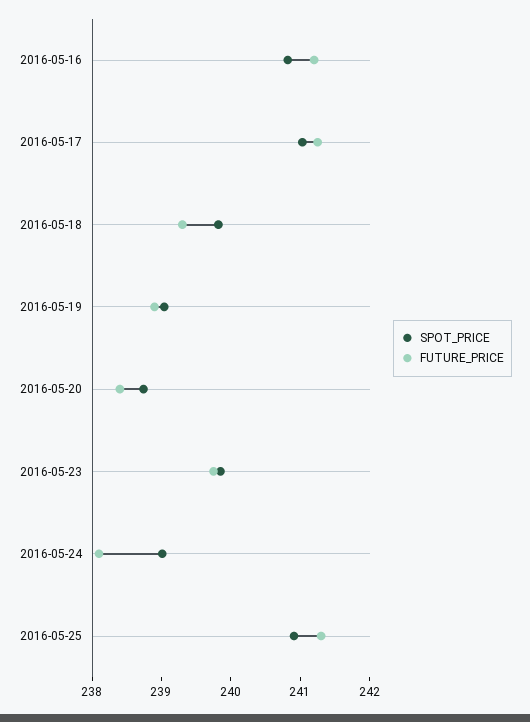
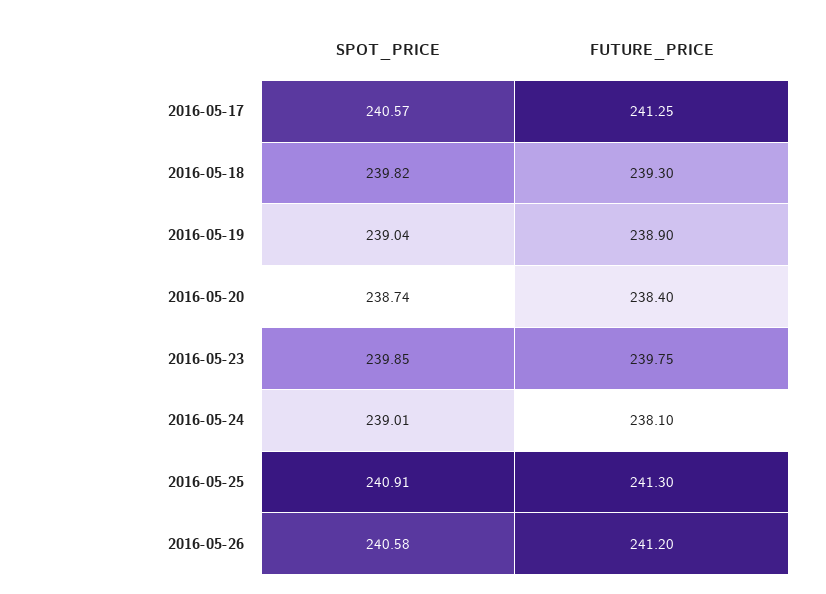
SPOT_PRICE, 2016-05-16: 240.8 -> none
FUTURE_PRICE, 2016-05-16: 241.2 -> none
SPOT_PRICE, 2016-05-17: 241 -> 240.57
SPOT_PRICE, 2016-05-26: none -> 240.58
FUTURE_PRICE, 2016-05-26: none -> 241.2

